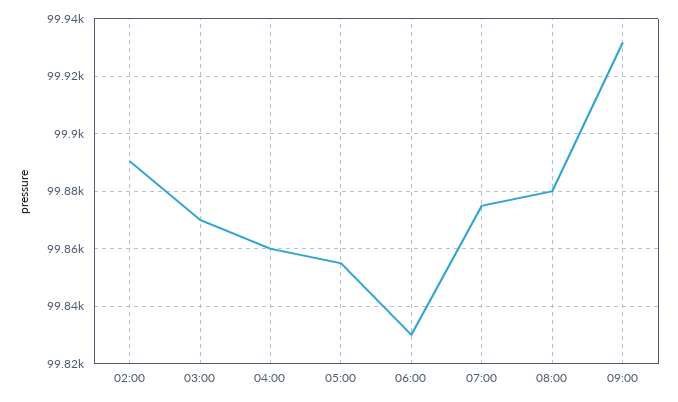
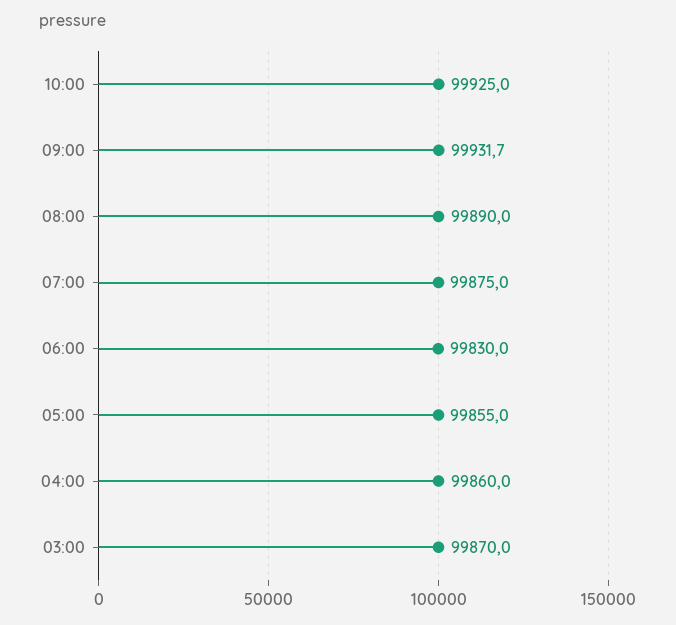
02:00: 99890 -> none
08:00: 99880 -> 99890
10:00: none -> 99925

